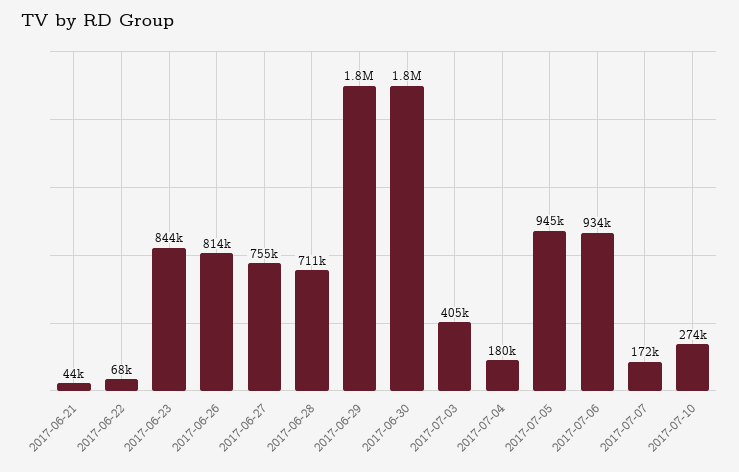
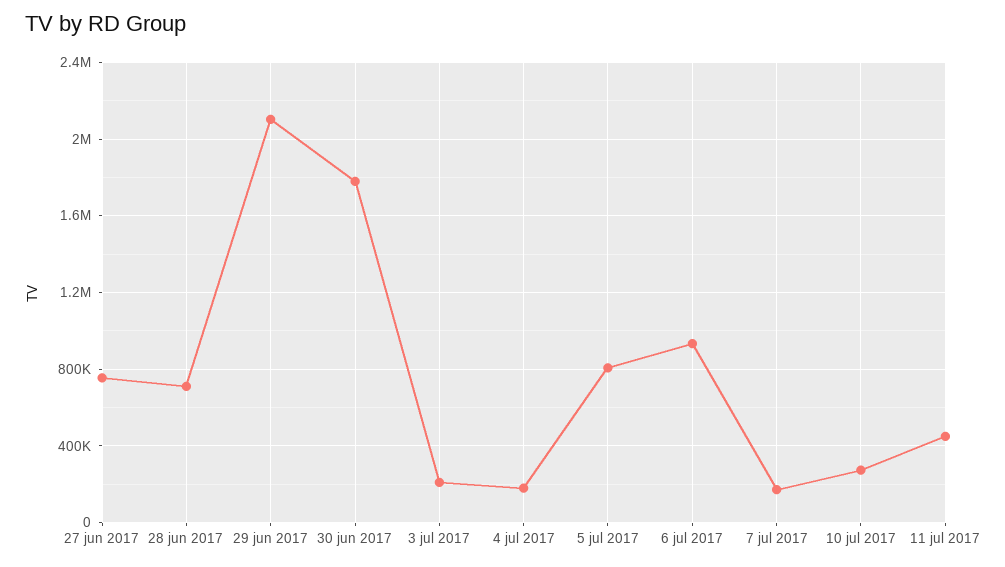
2017-06-21: 44000 -> none
2017-06-22: 68000 -> none
2017-06-23: 844000 -> none
2017-06-26: 814000 -> none
2017-06-29: 1800000 -> 2100000
2017-07-03: 405000 -> 200000
2017-07-05: 945000 -> 800000
11 jul 2017: none -> 450000

